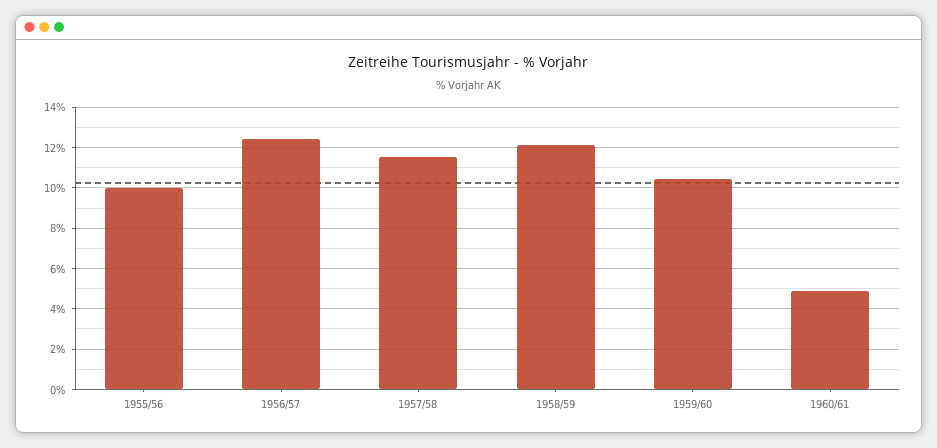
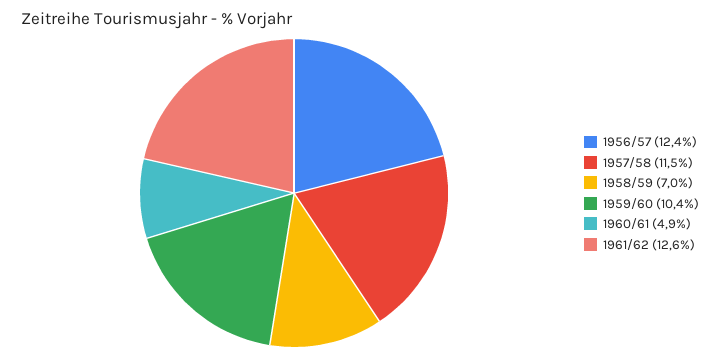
1955/56: 10 -> none
1958/59: 12 -> 7
1961/62: none -> 12.6

